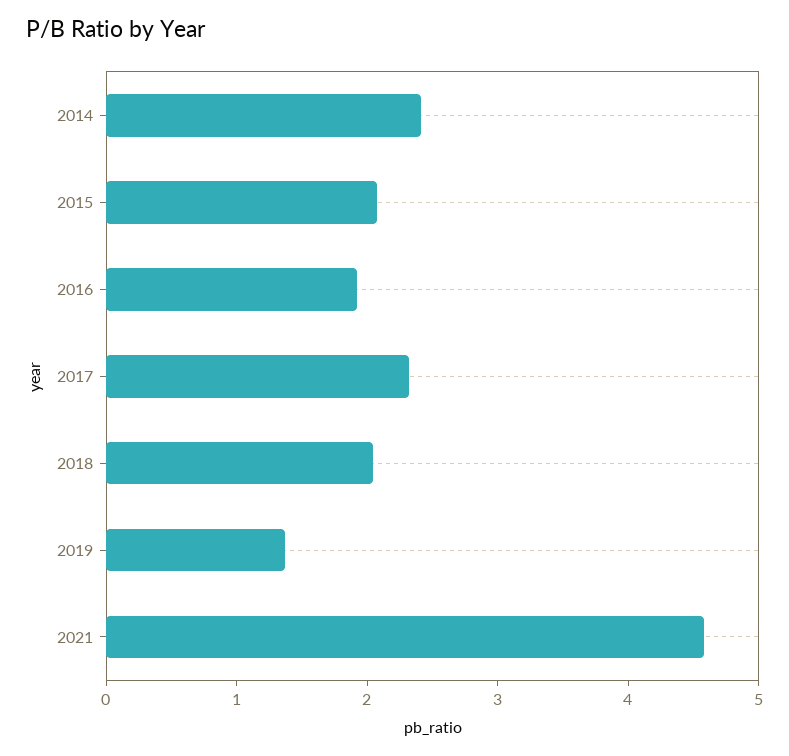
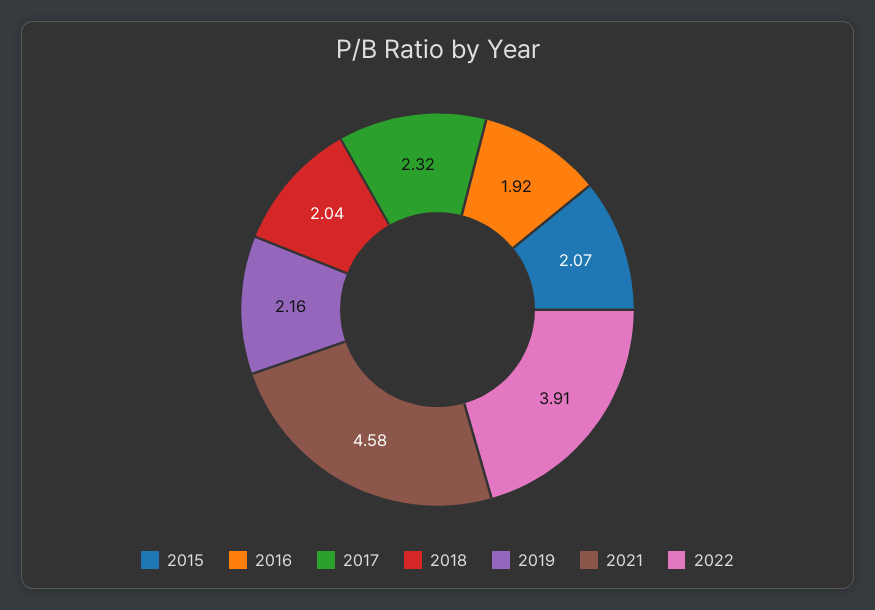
2014: 2.4 -> none
2019: 1.4 -> 2.16
2022: none -> 3.91

